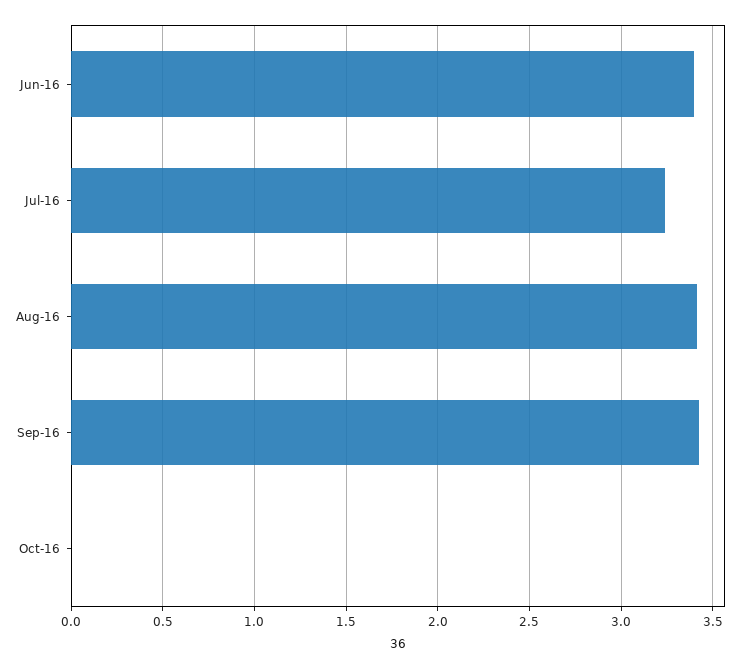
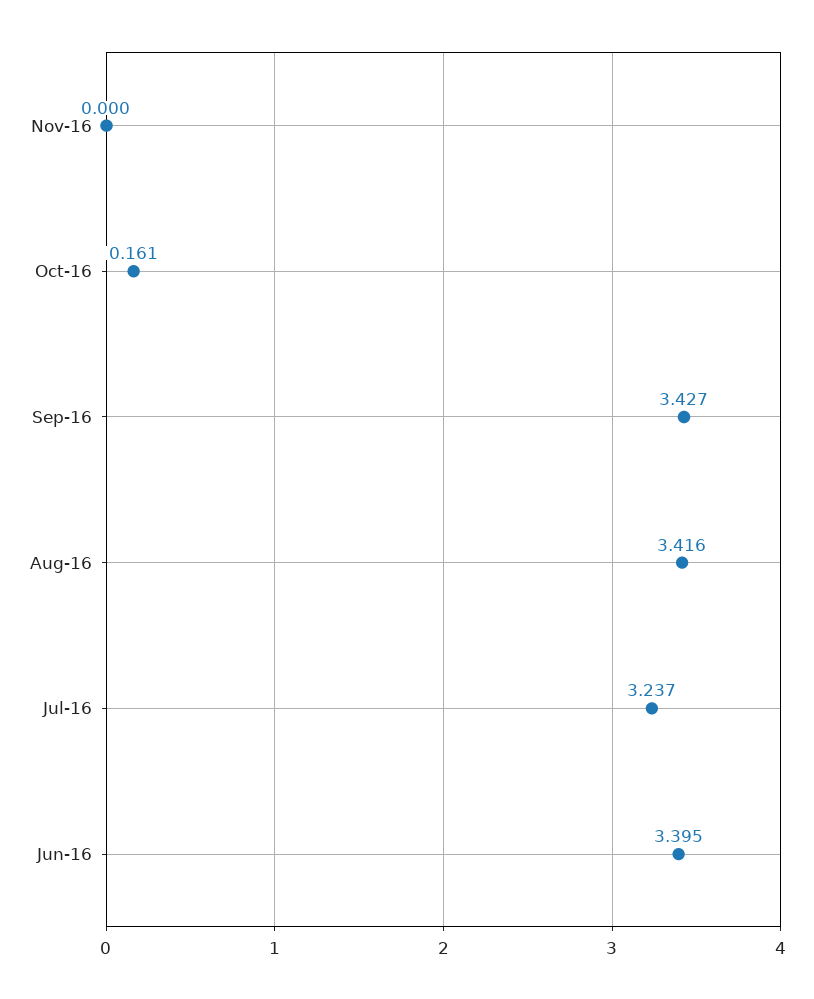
Oct-16: 0 -> 0.161
Nov-16: none -> 0

